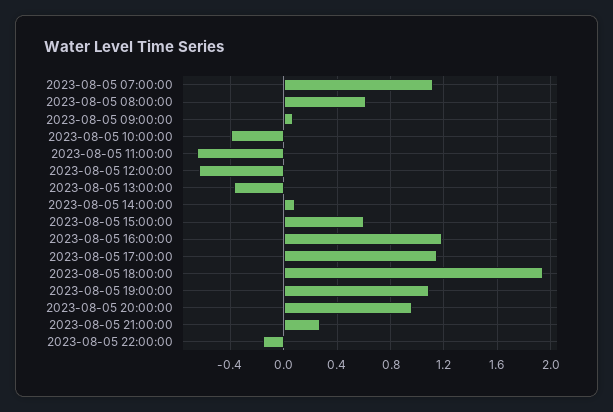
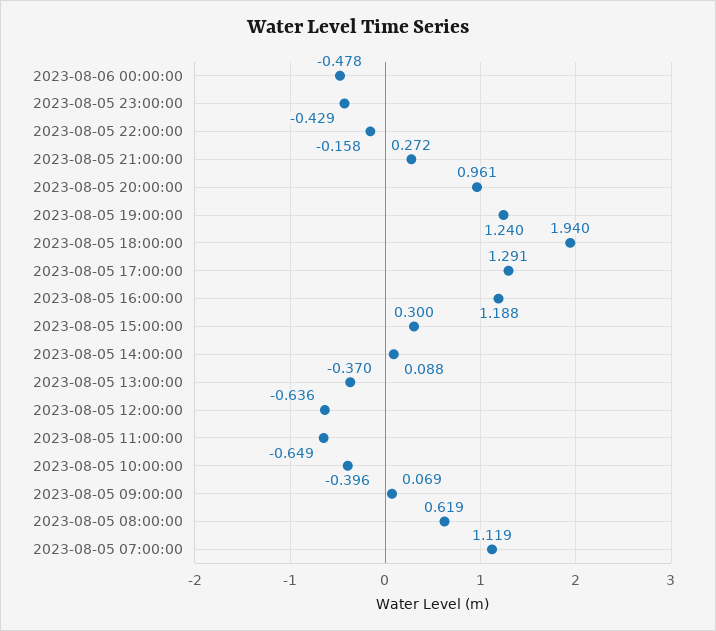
2023-08-05 15:00:00: 0.6 -> 0.3
2023-08-05 17:00:00: 1.15 -> 1.291
2023-08-05 19:00:00: 1.1 -> 1.24
2023-08-06 00:00:00: none -> -0.478
2023-08-05 23:00:00: none -> -0.429

